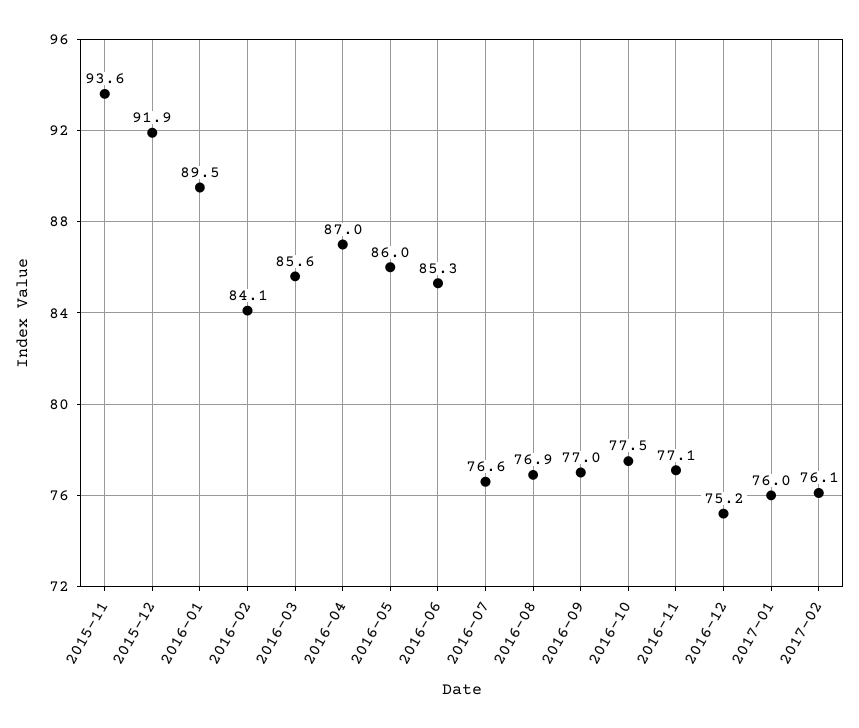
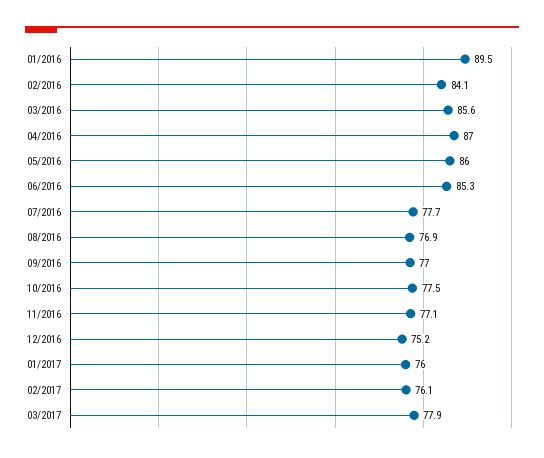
2015-11: 93.6 -> none
2015-12: 91.9 -> none
2016-07: 76.6 -> 77.7
03/2017: none -> 77.9

